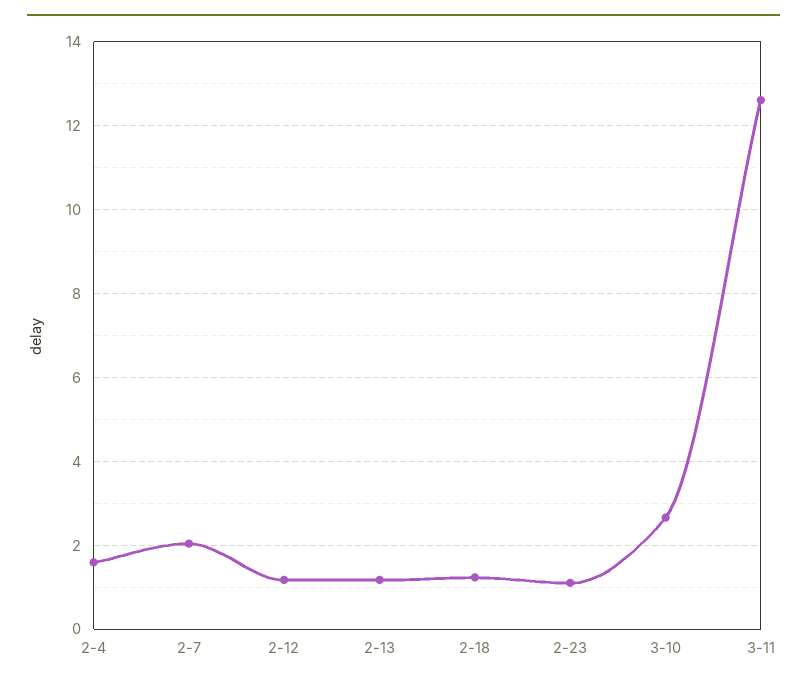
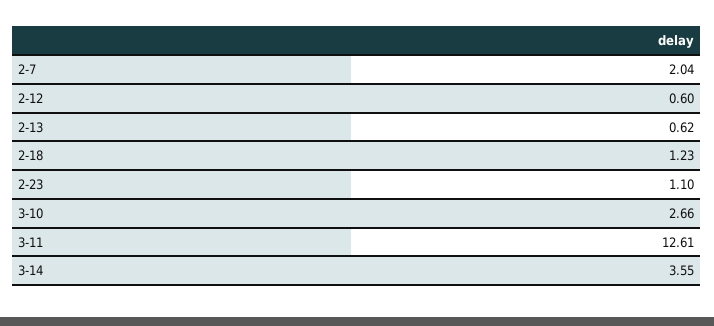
2-4: 1.6 -> none
2-12: 1.2 -> 0.6
2-13: 1.2 -> 0.62
3-14: none -> 3.55

